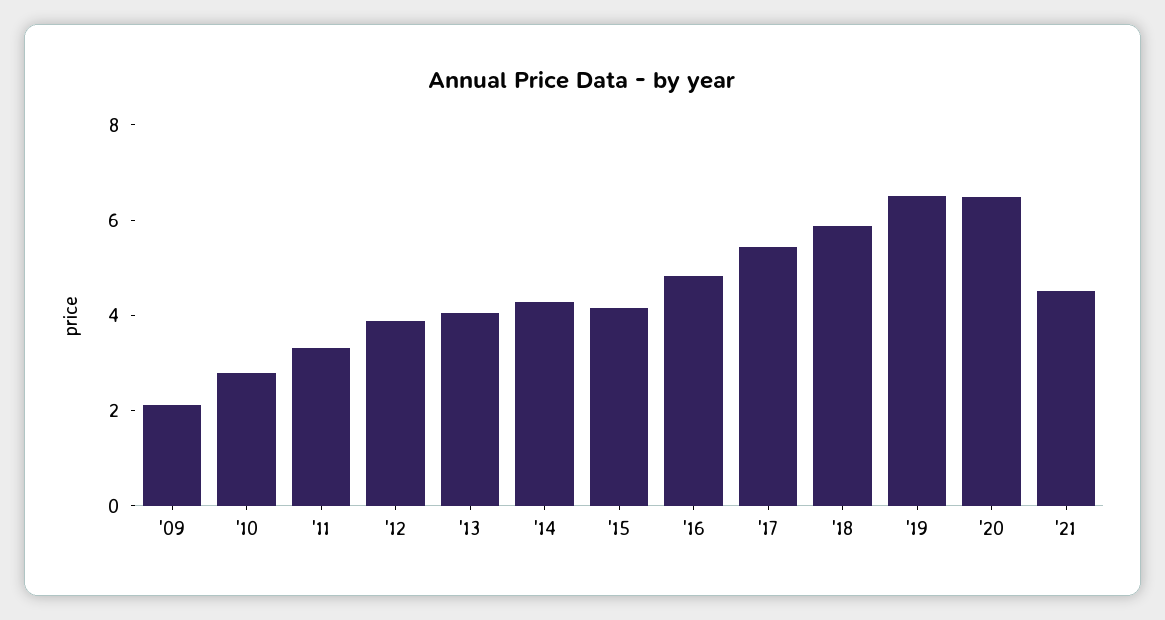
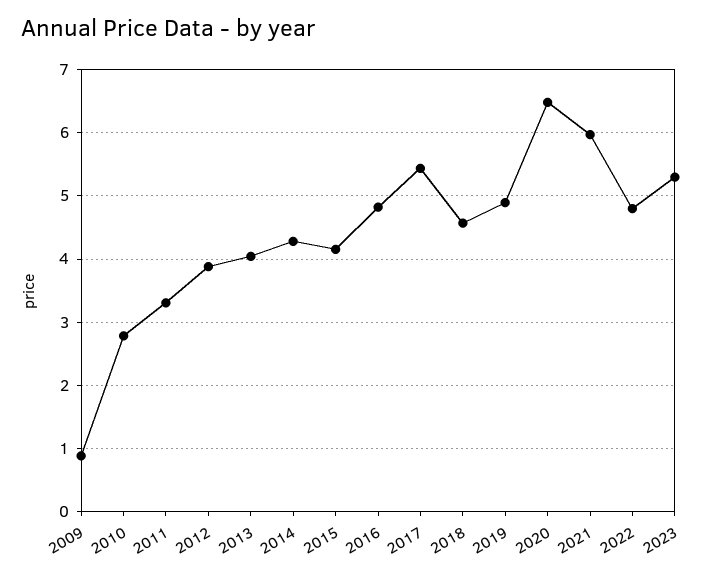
'09: 2 -> 0.9
'18: 6 -> 4.6
'19: 6.5 -> 4.9
'21: 4.5 -> 6
2022: none -> 4.8
2023: none -> 5.3

